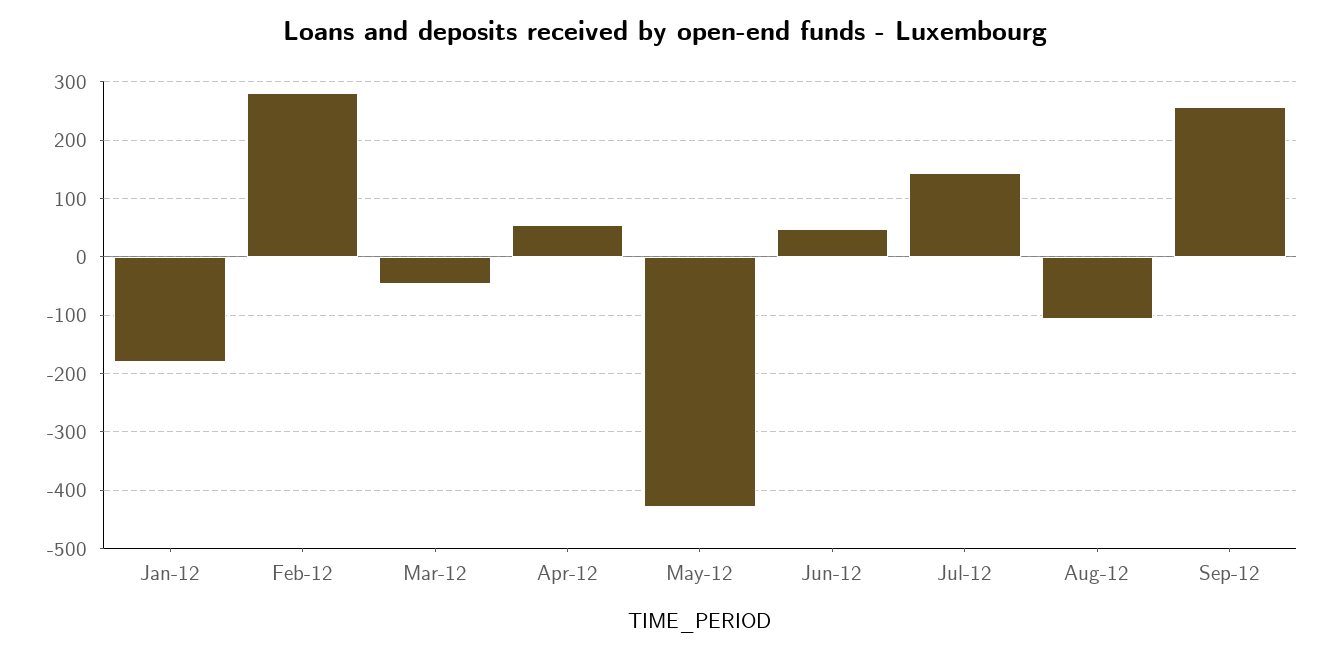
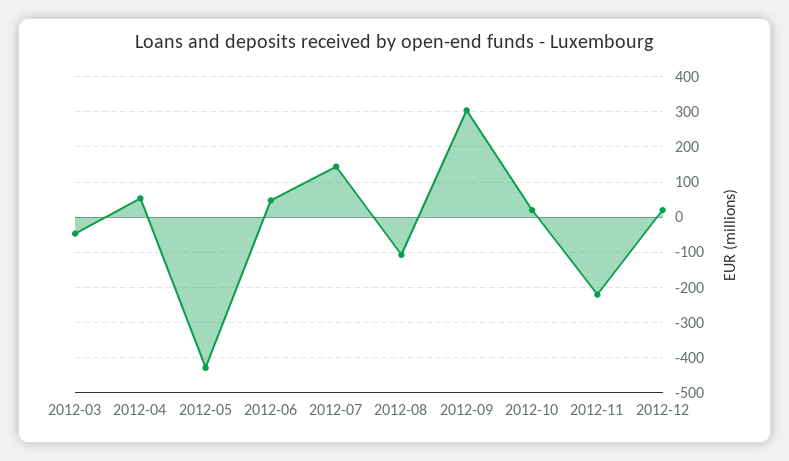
Jan-12: -180 -> none
Feb-12: 280 -> none
Sep-12: 260 -> 300
2012-10: none -> 20
2012-11: none -> -220
2012-12: none -> 20

